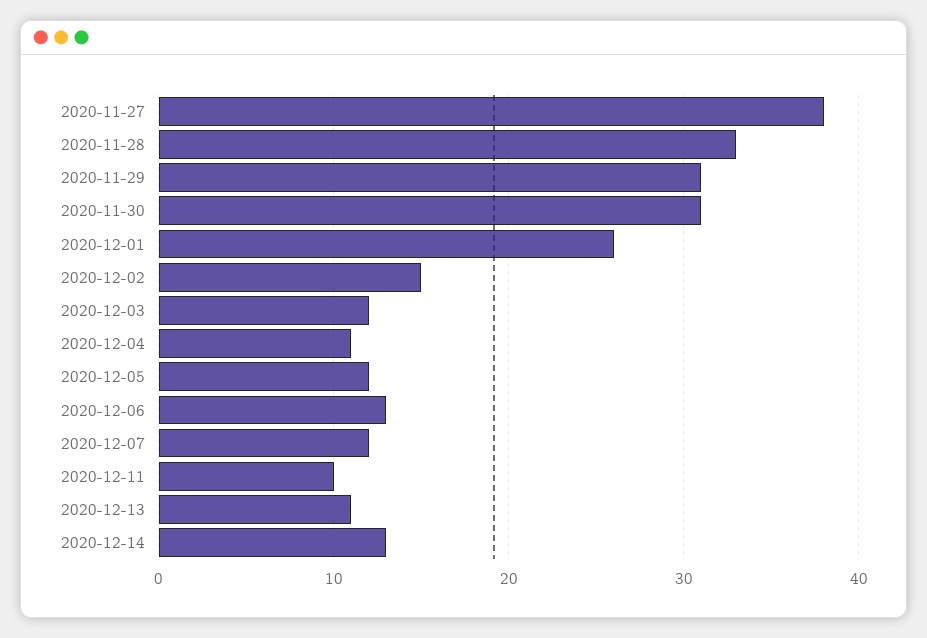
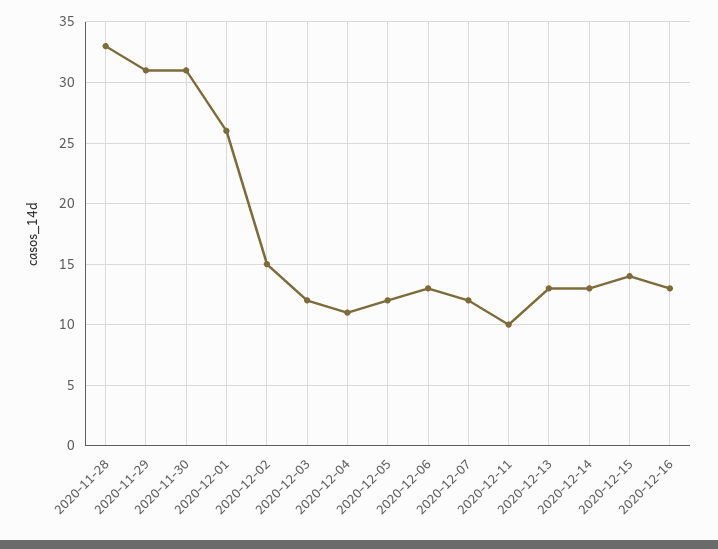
2020-11-27: 38 -> none
2020-12-13: 11 -> 13
2020-12-15: none -> 14
2020-12-16: none -> 13

